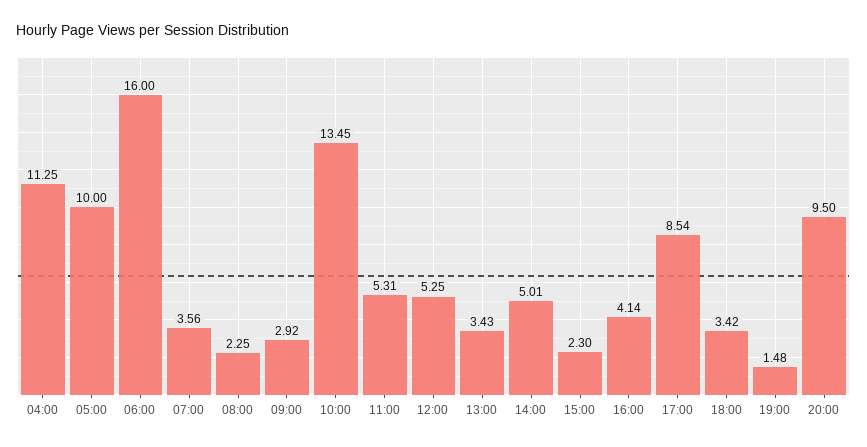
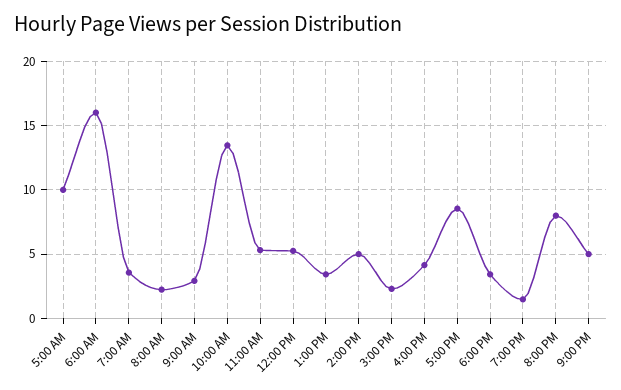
04:00: 11.25 -> none
20:00: 9.5 -> 8
9:00 PM: none -> 5

